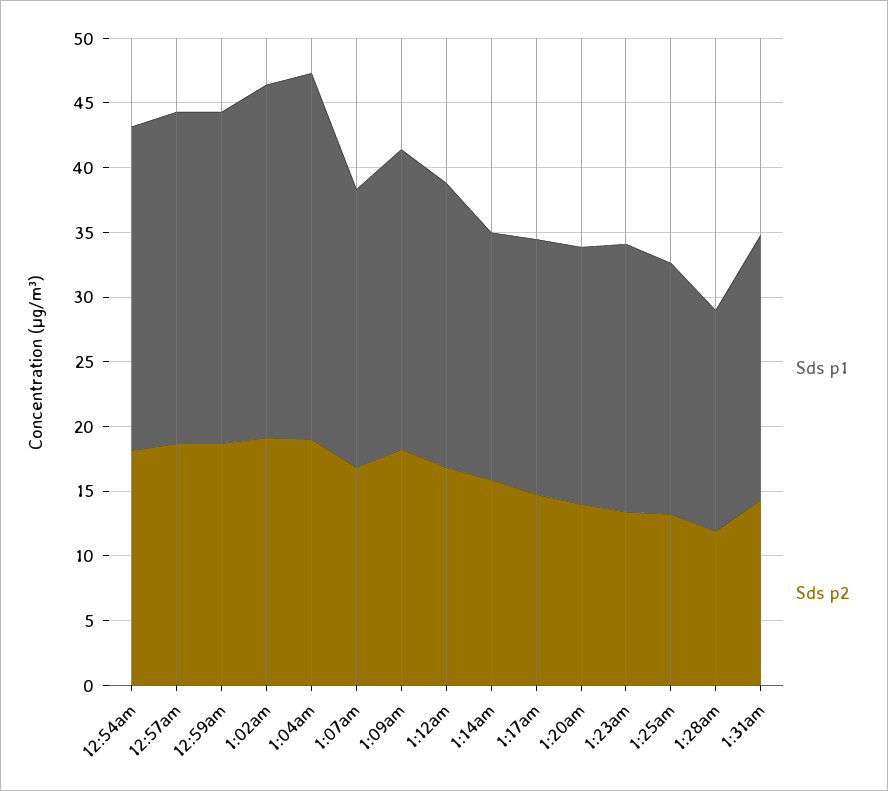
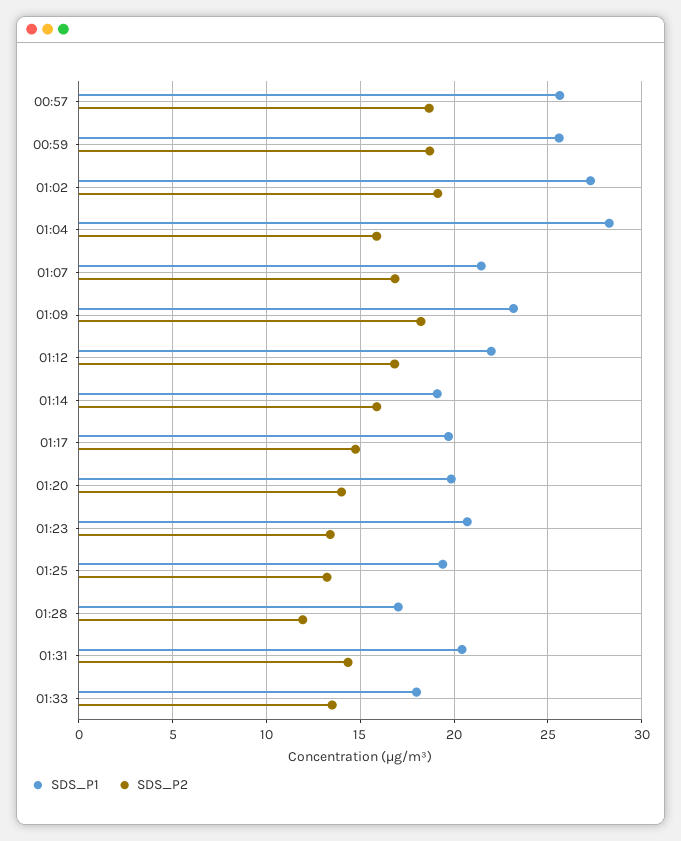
Sds p1, 12:54am: 25 -> none
Sds p2, 12:54am: 18 -> none
Sds p2, 1:04am: 19 -> 16
Sds p1, 01:33: none -> 18
Sds p2, 01:33: none -> 13.5

